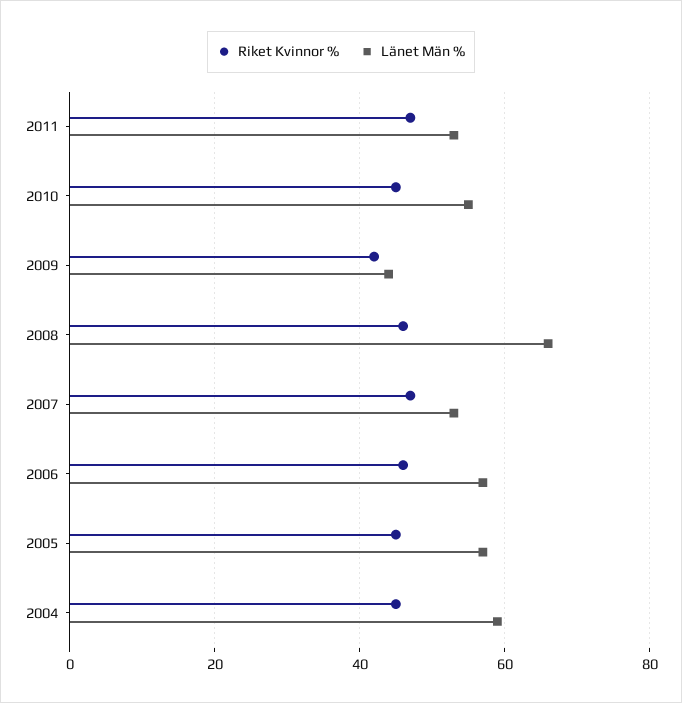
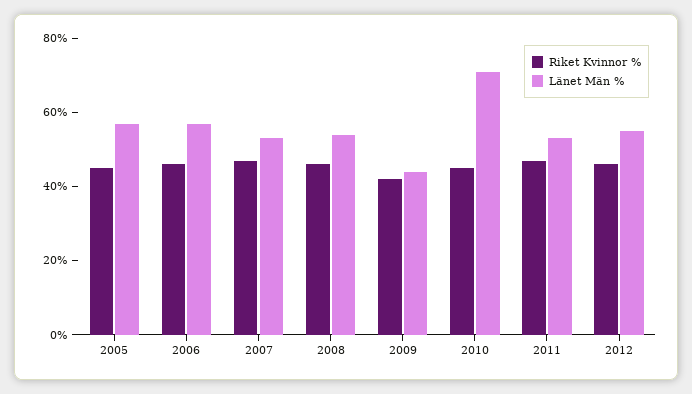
Länet Män %, 2010: 55 -> 70
Länet Män %, 2008: 65 -> 55
Riket Kvinnor %, 2004: 45 -> none
Länet Män %, 2004: 60 -> none
Riket Kvinnor %, 2012: none -> 45
Länet Män %, 2012: none -> 55

